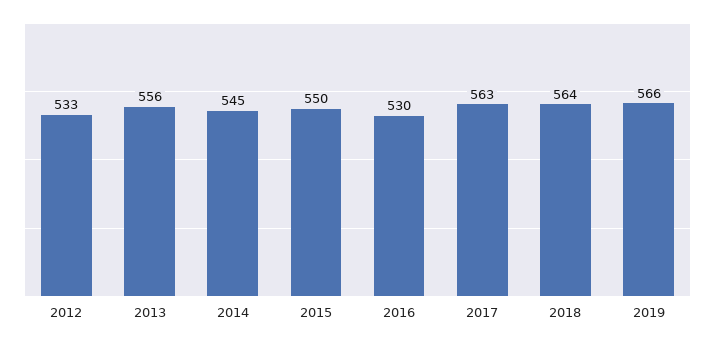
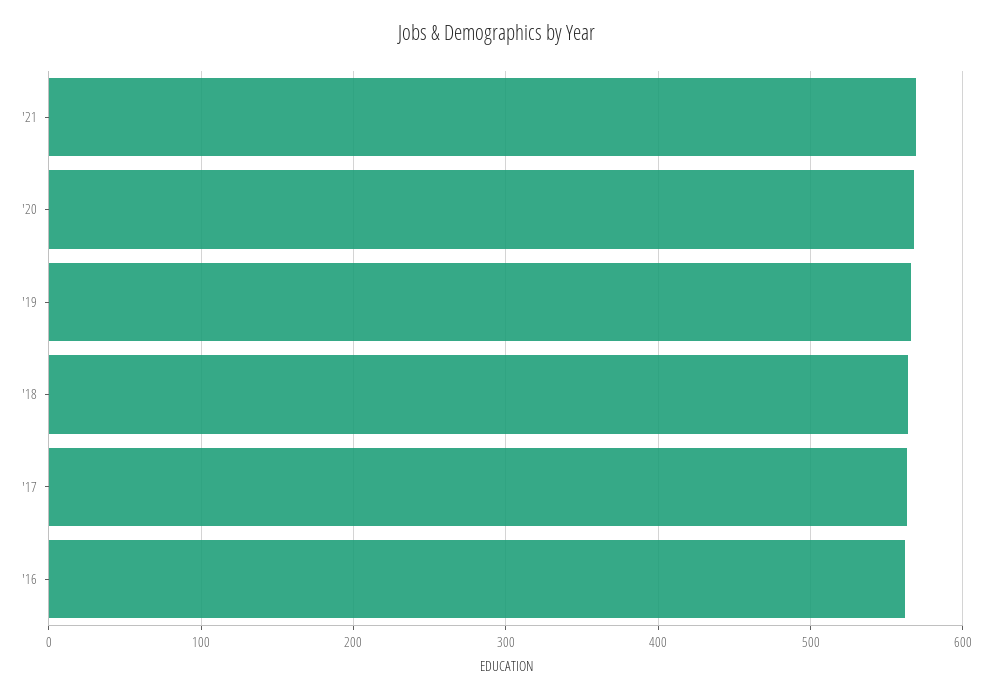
2012: 533 -> none
2013: 556 -> none
2014: 545 -> none
2015: 550 -> none
2016: 530 -> 560
'21: none -> 570
'20: none -> 570

